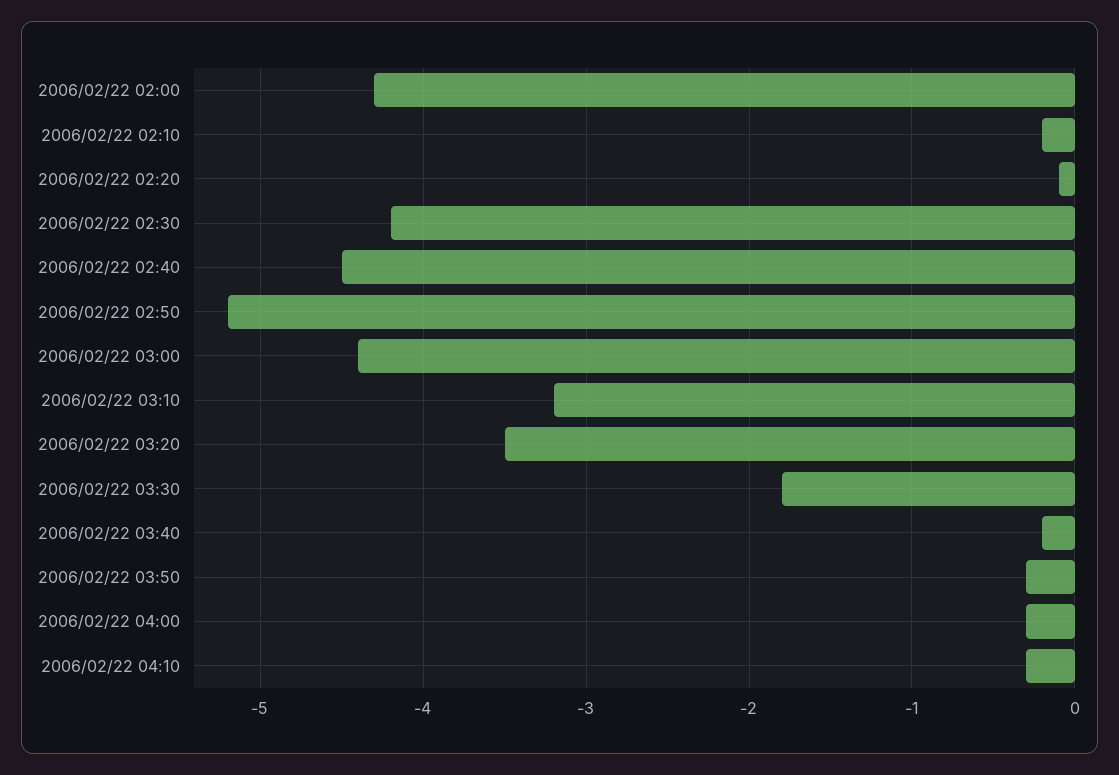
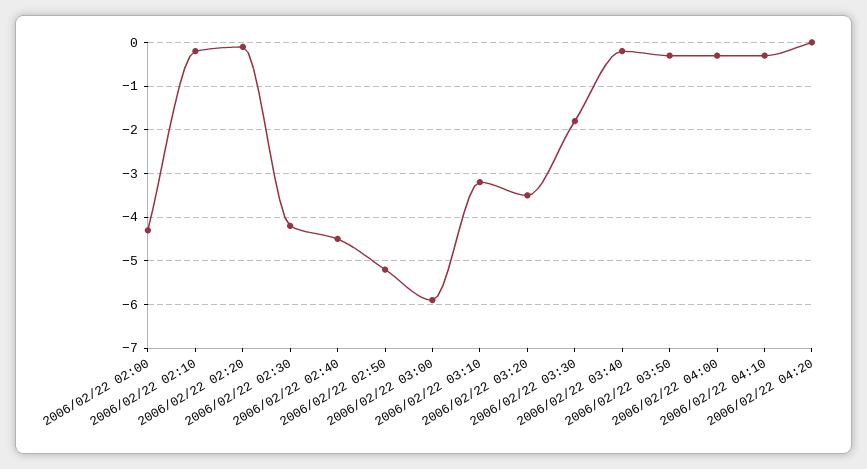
2006/02/22 03:00: -4.4 -> -6
2006/02/22 04:20: none -> 0

